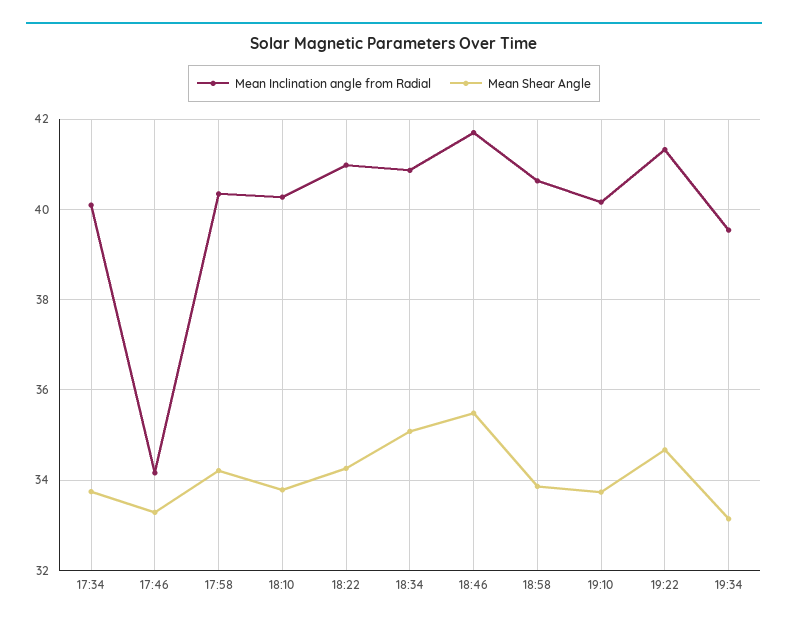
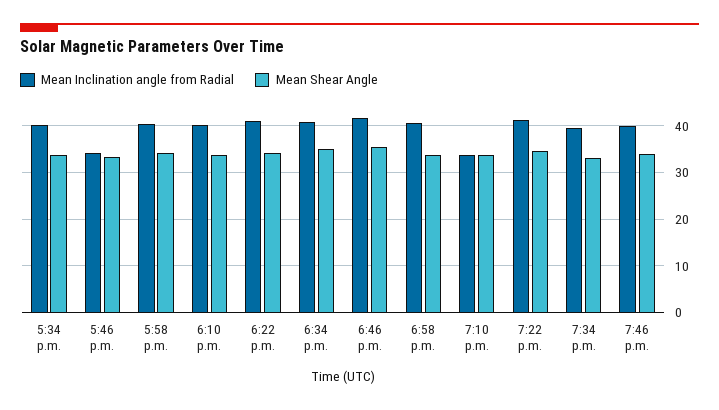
Mean Inclination angle from Radial, 19:10: 40.2 -> 34
Mean Inclination angle from Radial, 7:46 p.m.: none -> 40
Mean Shear Angle, 7:46 p.m.: none -> 34

